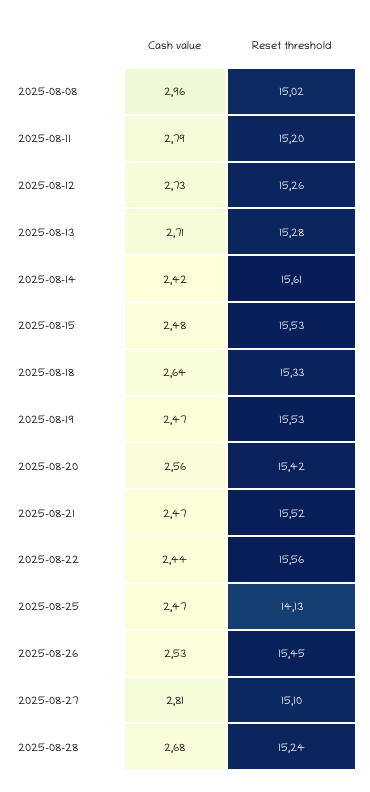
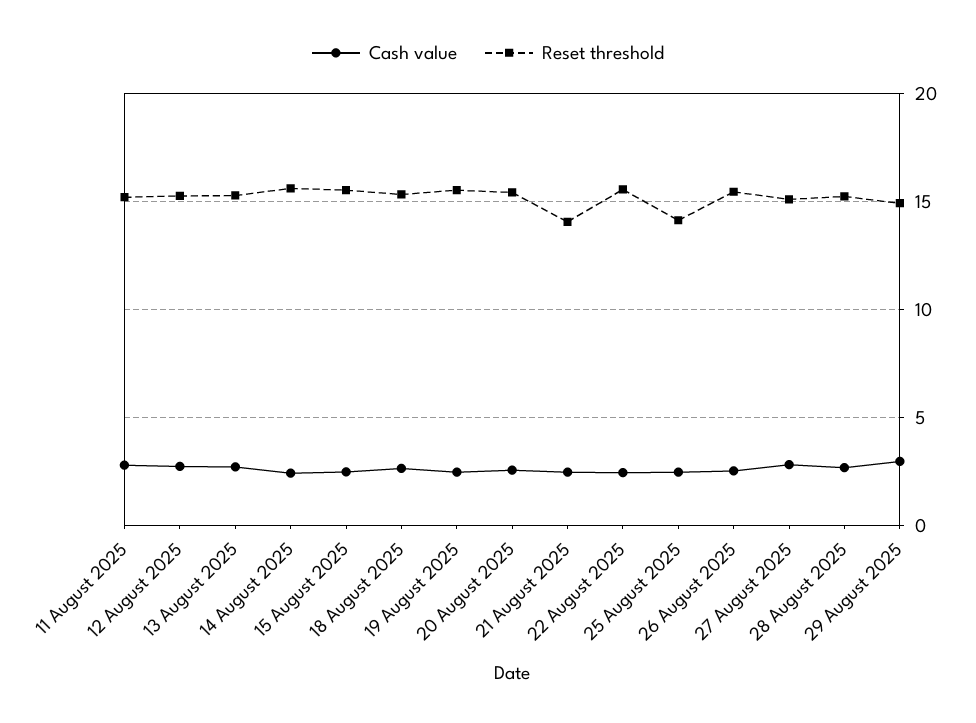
Cash value, 2025-08-08: 2.96 -> none
Reset threshold, 2025-08-08: 15.02 -> none
Reset threshold, 2025-08-21: 15.52 -> 14
Cash value, 29 August 2025: none -> 3
Reset threshold, 29 August 2025: none -> 15

